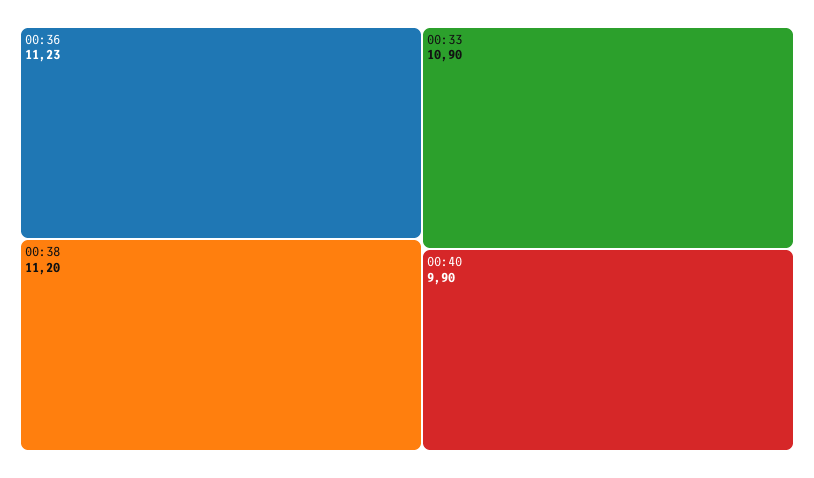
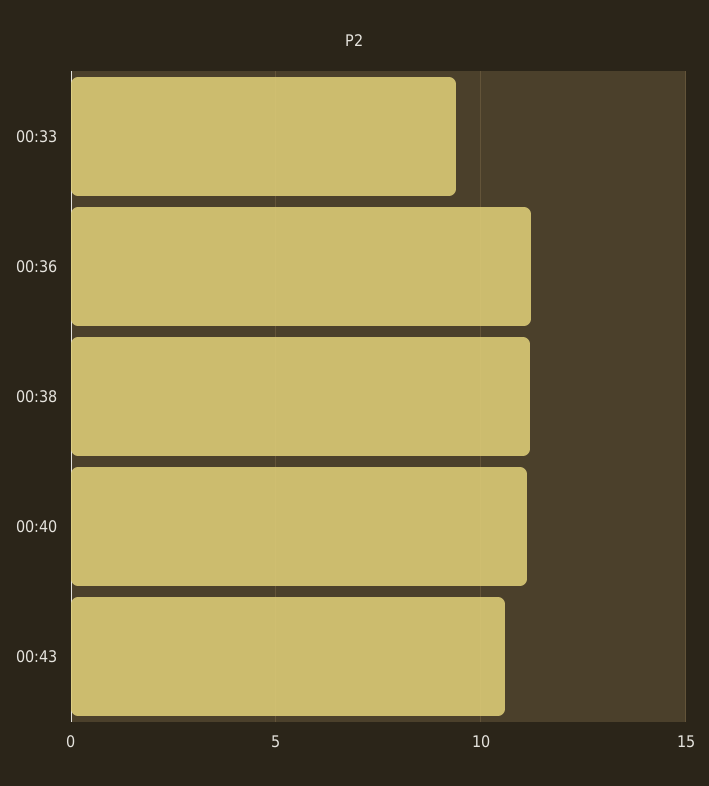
00:33: 10.9 -> 9.5
00:40: 9.9 -> 11
00:43: none -> 10.5

